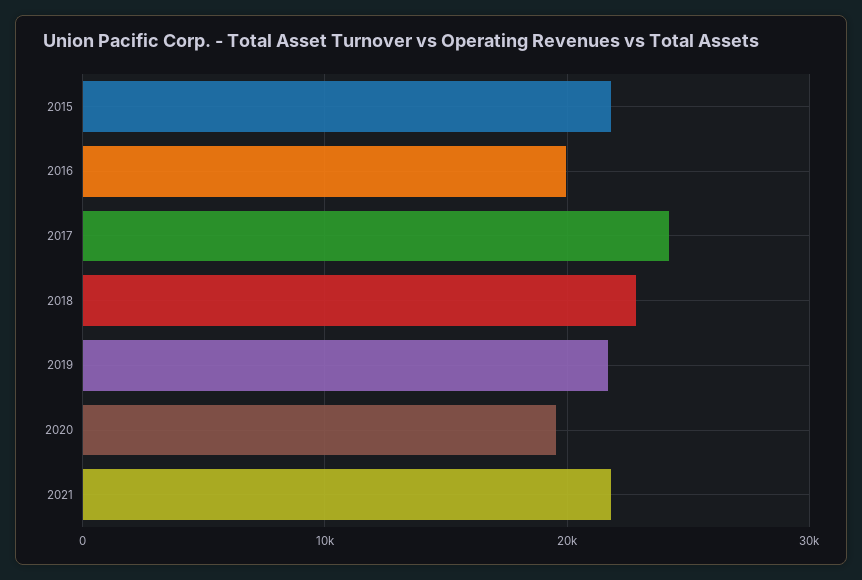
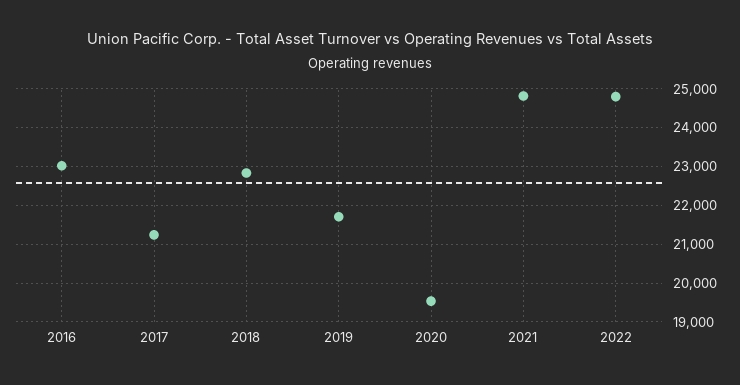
2015: 22000 -> none
2016: 20000 -> 23000
2017: 24000 -> 21200
2021: 22000 -> 24800
2022: none -> 24800

